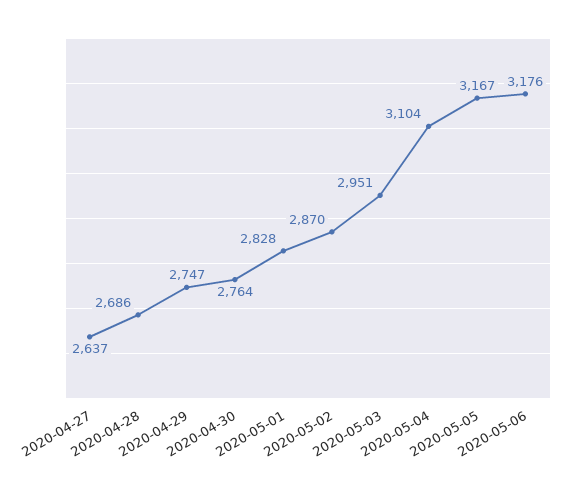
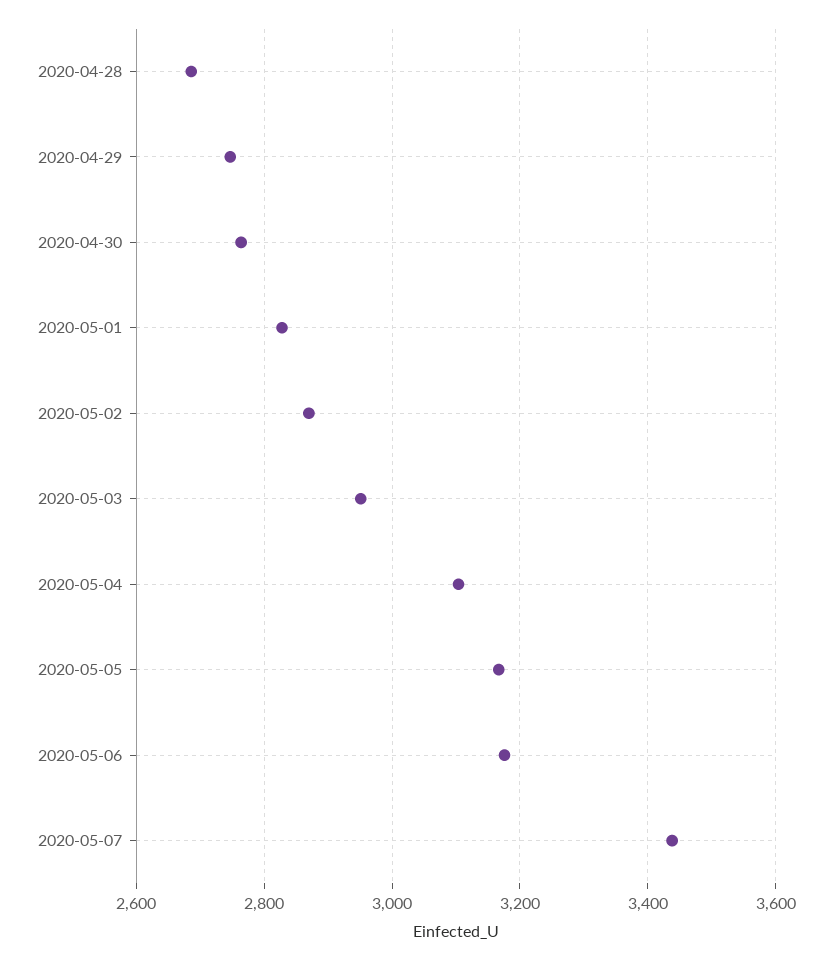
2020-04-27: 2637 -> none
2020-05-07: none -> 3440

